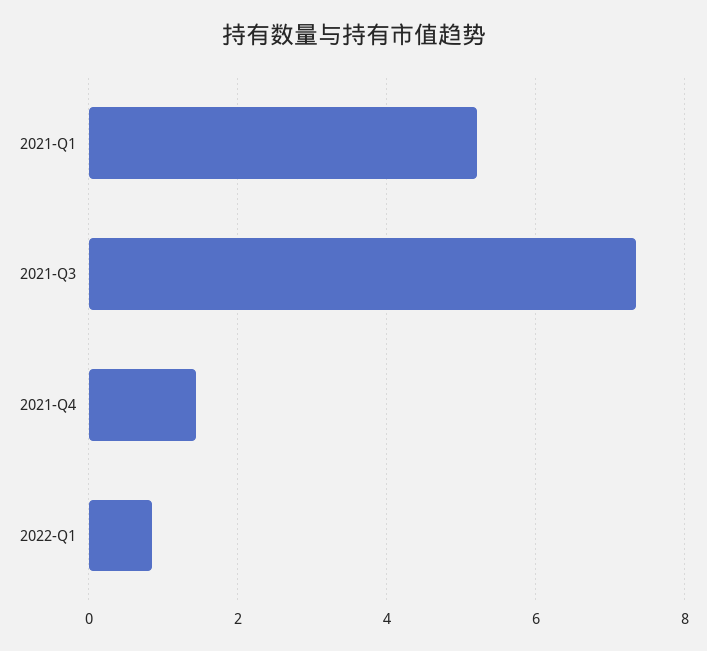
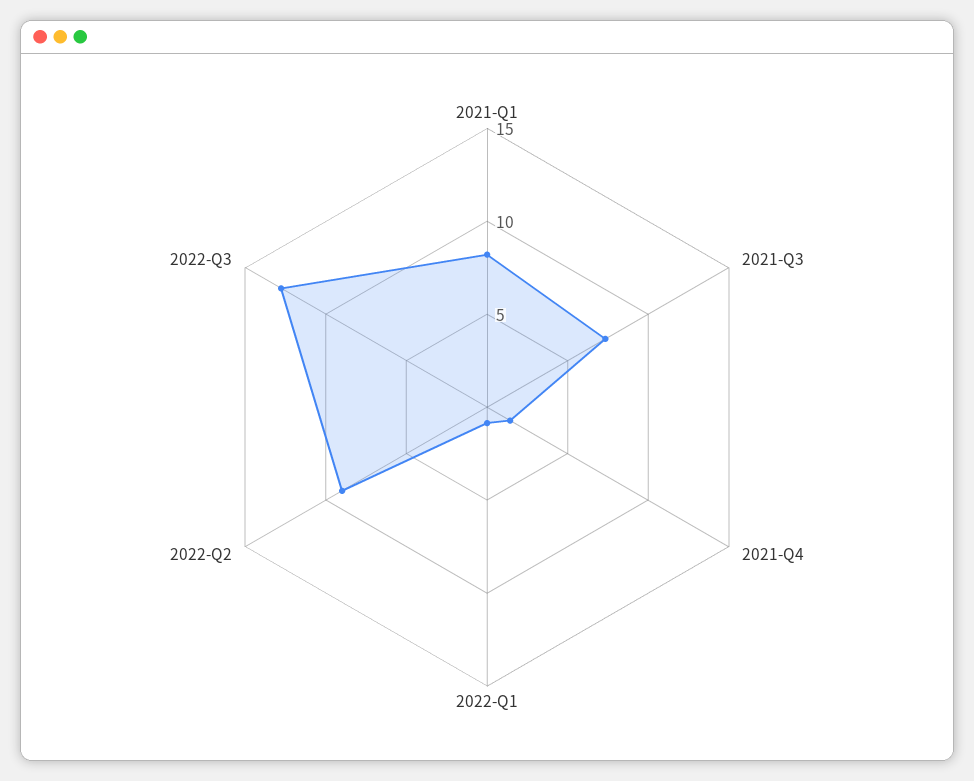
2021-Q1: 5.2 -> 8
2022-Q2: none -> 9
2022-Q3: none -> 13

